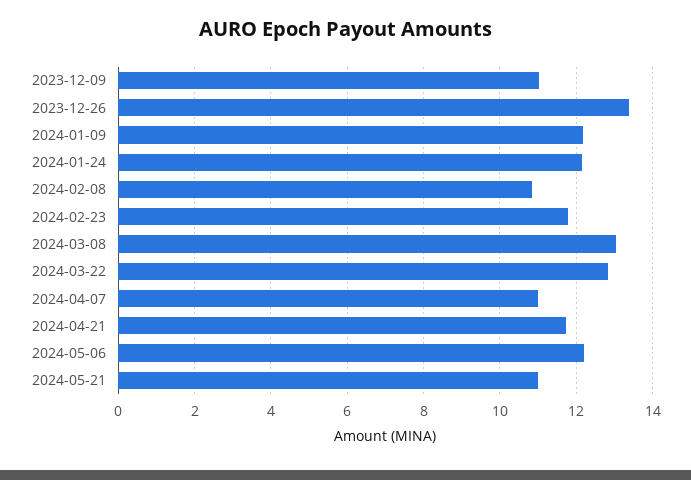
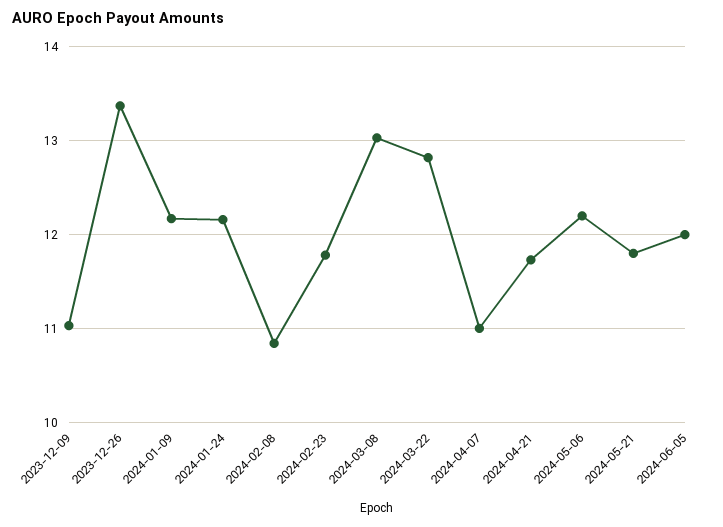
2024-05-21: 11 -> 11.8
2024-06-05: none -> 12

